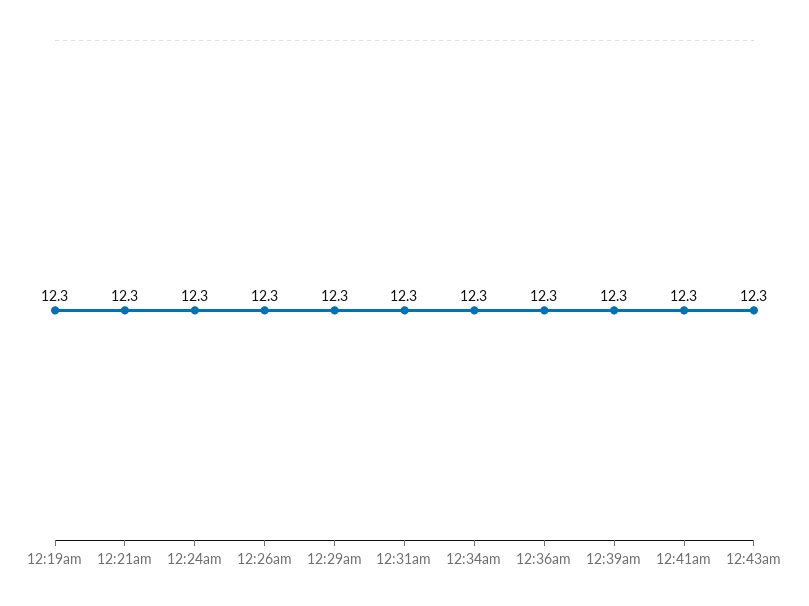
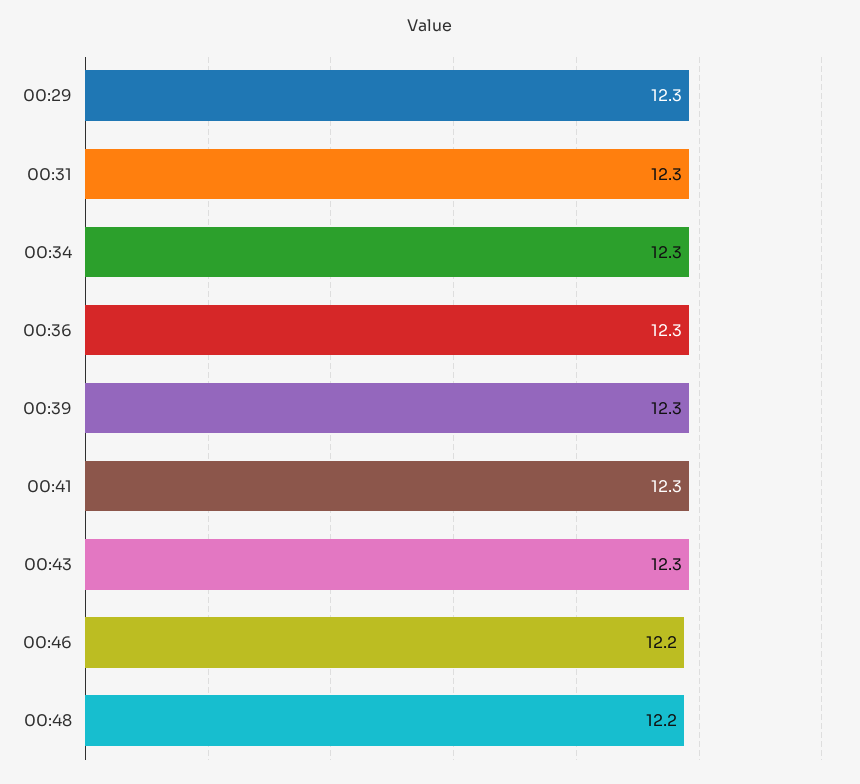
12:19am: 12.3 -> none
12:21am: 12.3 -> none
12:24am: 12.3 -> none
12:26am: 12.3 -> none
00:46: none -> 12.2
00:48: none -> 12.2

